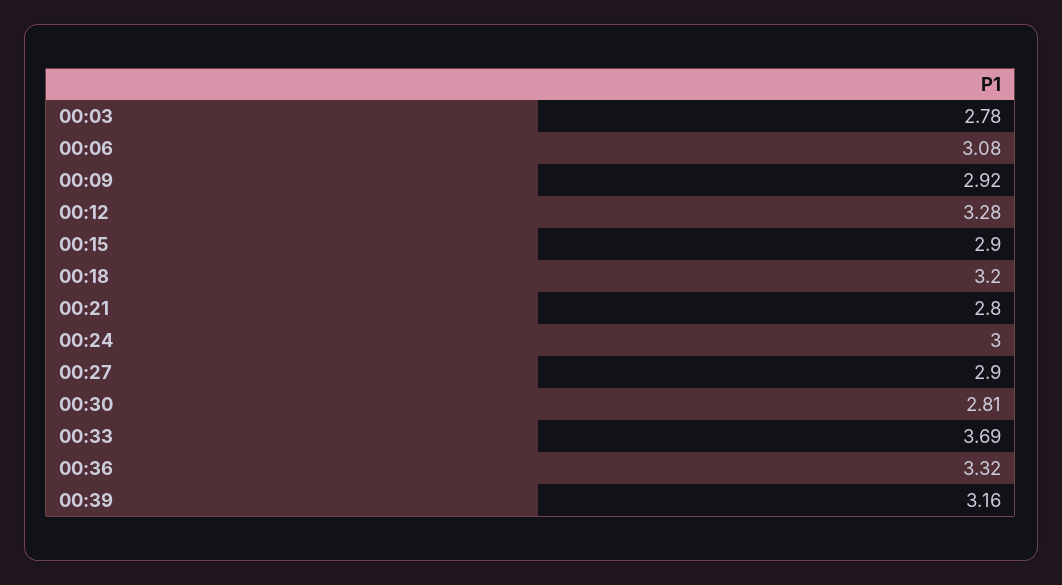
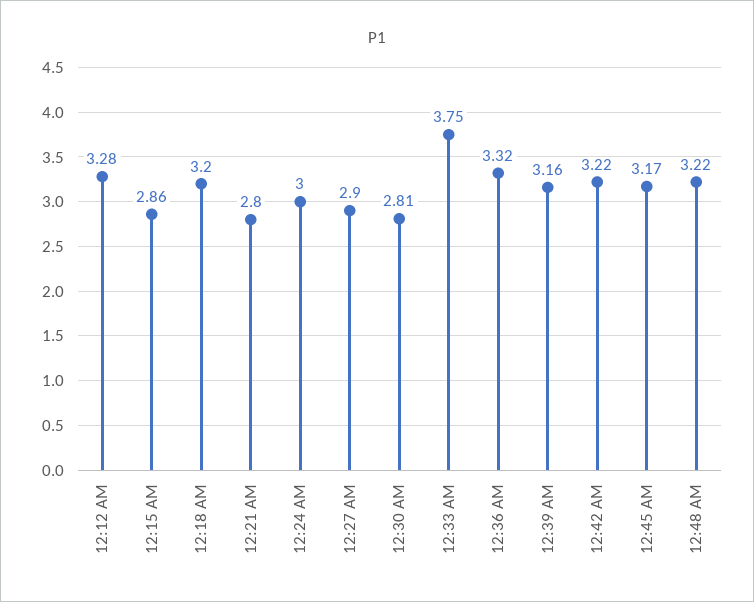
00:03: 2.78 -> none
00:06: 3.08 -> none
00:09: 2.92 -> none
00:15: 2.9 -> 2.86
00:33: 3.69 -> 3.75
12:42 AM: none -> 3.22
12:45 AM: none -> 3.17
12:48 AM: none -> 3.22

